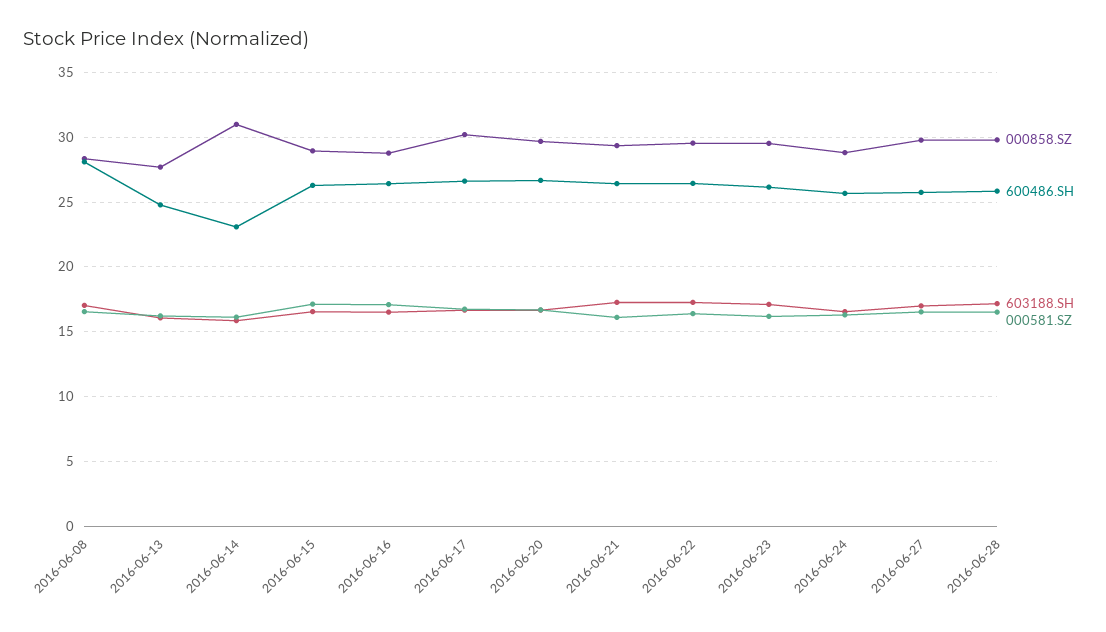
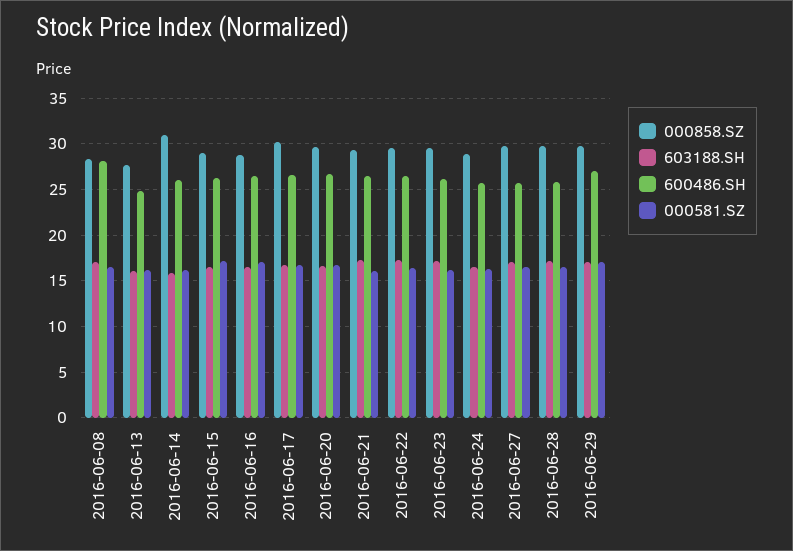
600486.SH, 2016-06-14: 23 -> 26
000858.SZ, 2016-06-29: none -> 30
603188.SH, 2016-06-29: none -> 17
600486.SH, 2016-06-29: none -> 27
000581.SZ, 2016-06-29: none -> 17

